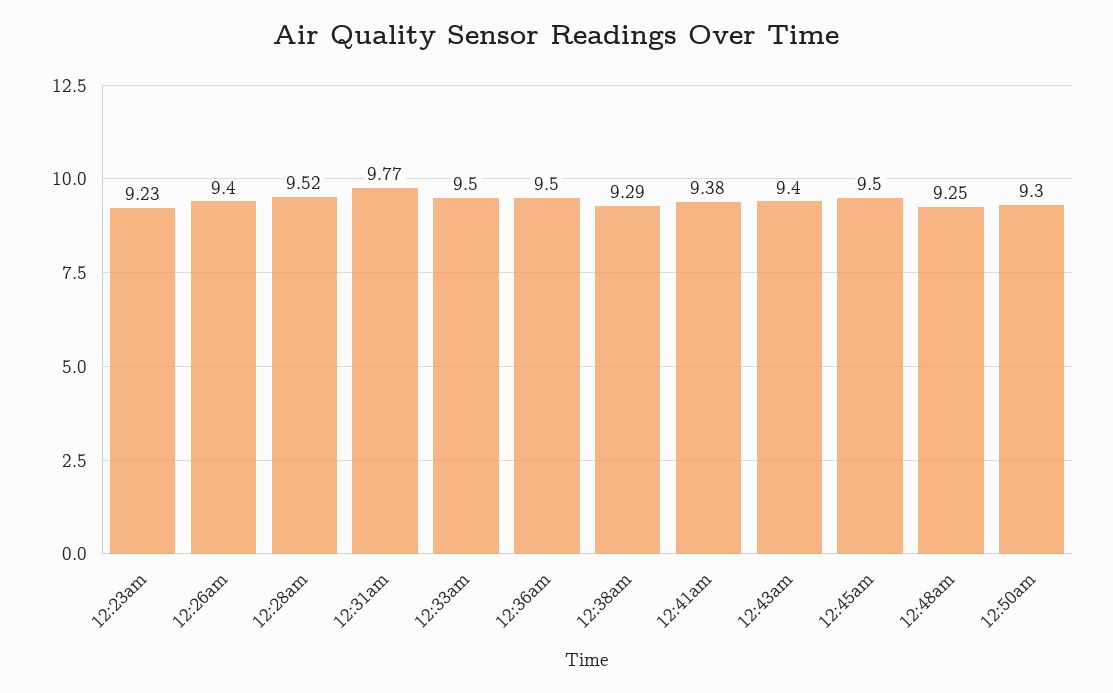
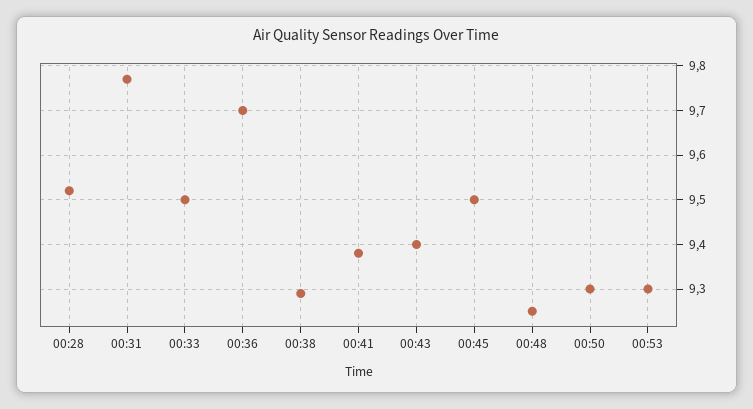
12:23am: 9.23 -> none
12:26am: 9.4 -> none
12:36am: 9.5 -> 9.7
00:53: none -> 9.3

